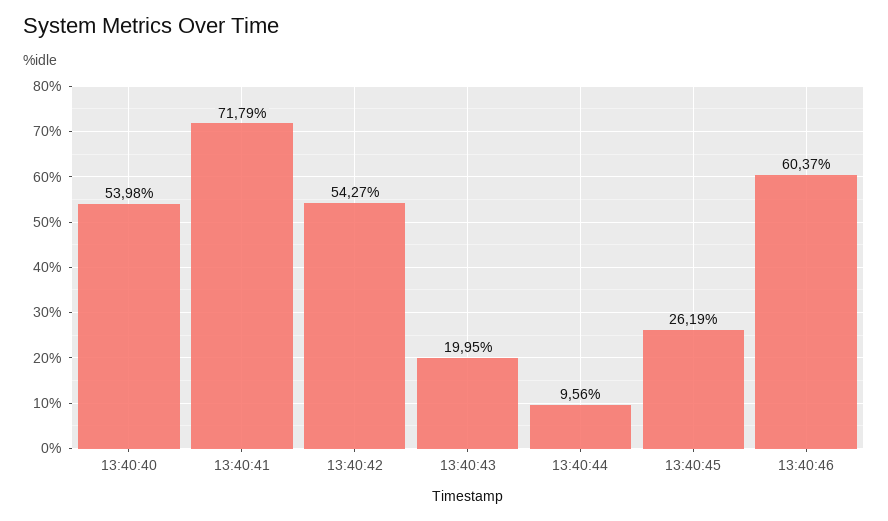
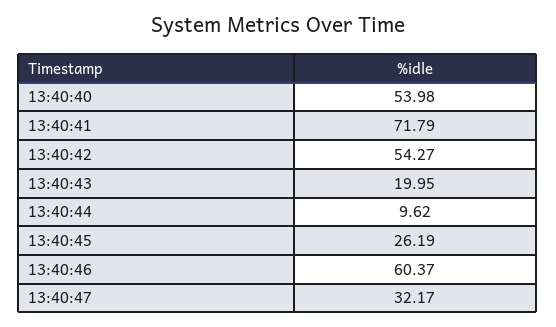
13:40:44: 9.56 -> 9.62
13:40:47: none -> 32.17

